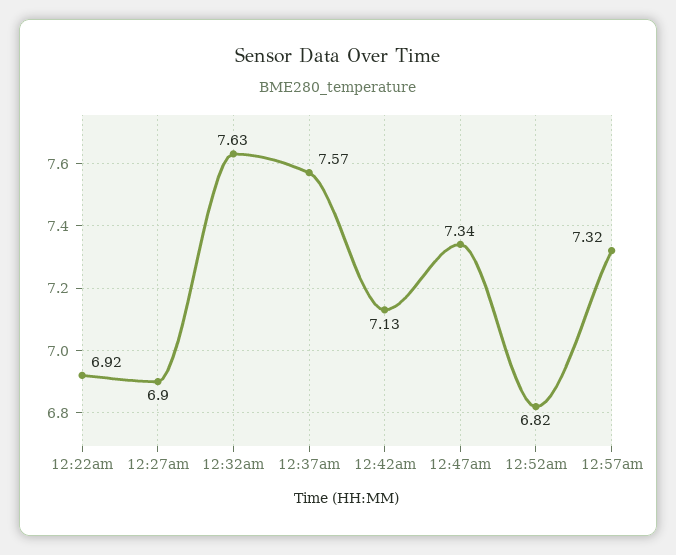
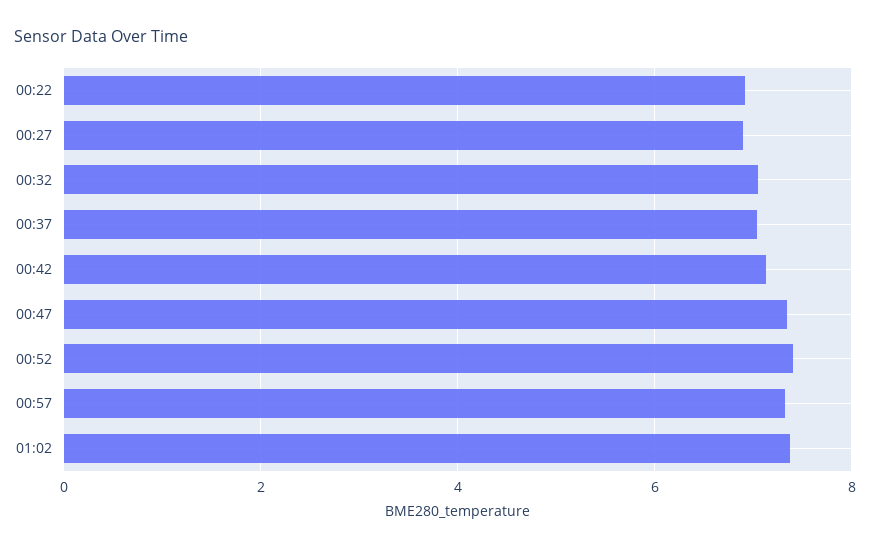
12:32am: 7.63 -> 7
12:37am: 7.57 -> 7
12:52am: 6.82 -> 7.4
01:02: none -> 7.4

